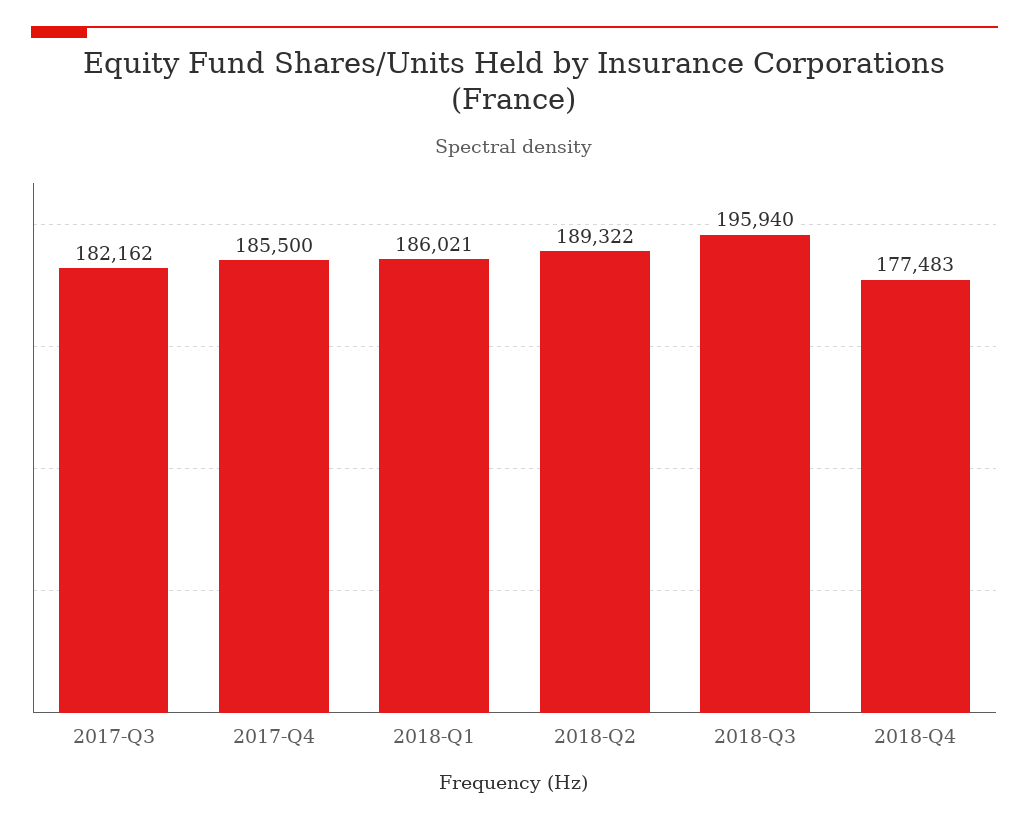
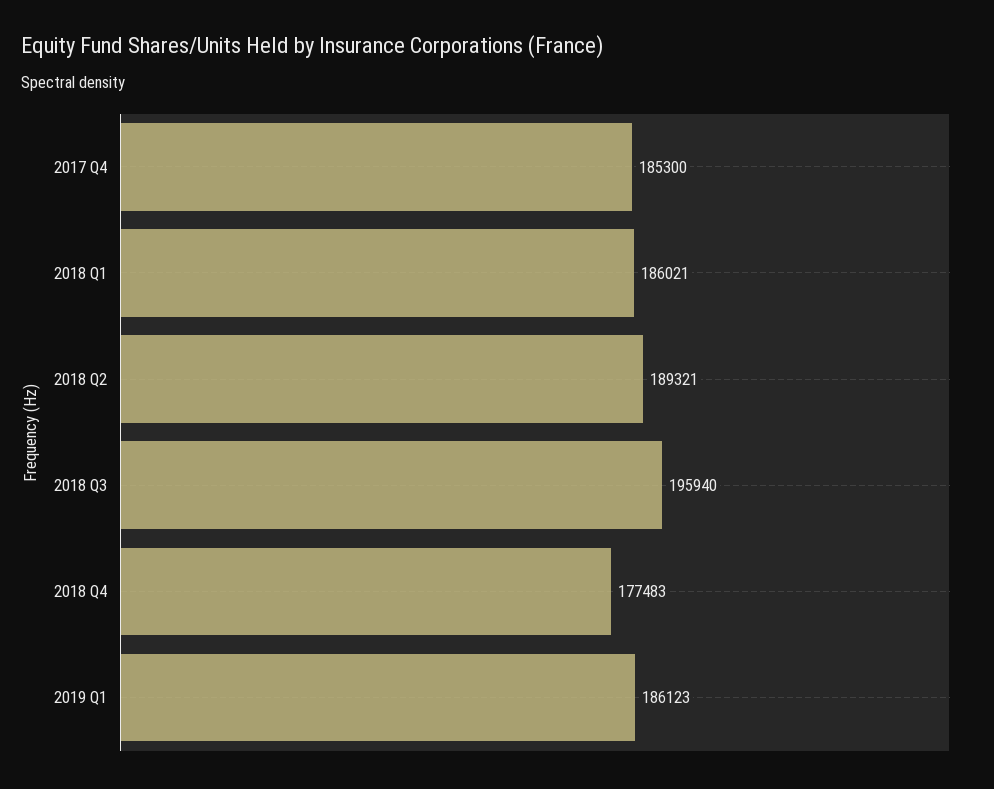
2017-Q3: 182162 -> none
2017-Q4: 185500 -> 185300
2018-Q2: 189322 -> 189321
2019 Q1: none -> 186123

